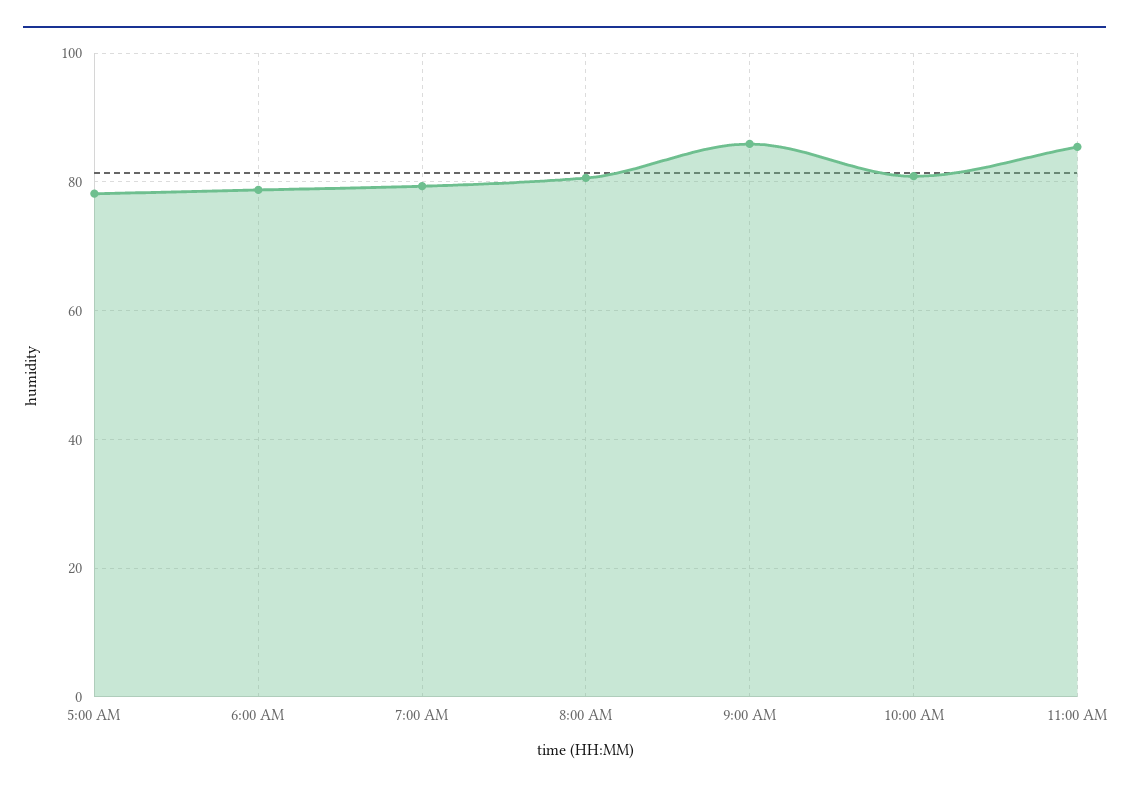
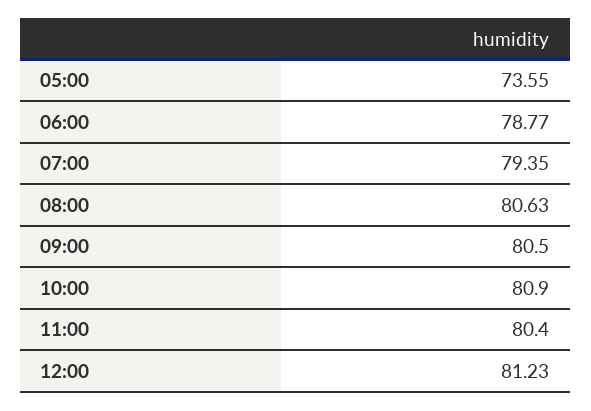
5:00 AM: 78 -> 73.55
9:00 AM: 86 -> 80.5
11:00 AM: 86 -> 80.4
12:00: none -> 81.23

